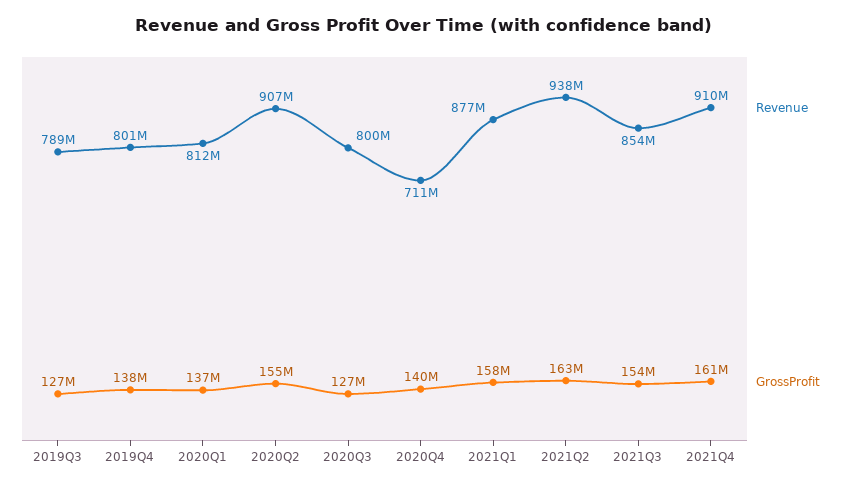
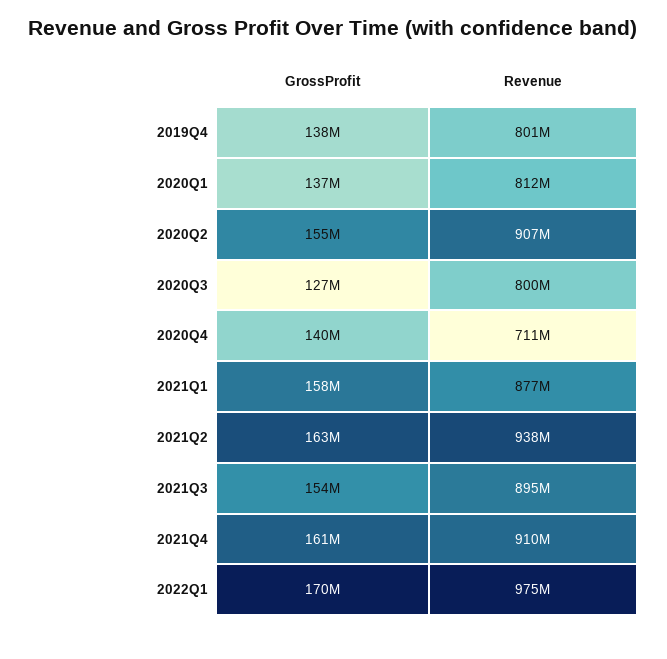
Revenue, 2019Q3: 789000000 -> none
GrossProfit, 2019Q3: 127000000 -> none
Revenue, 2021Q3: 854000000 -> 895000000
GrossProfit, 2022Q1: none -> 170000000
Revenue, 2022Q1: none -> 975000000

